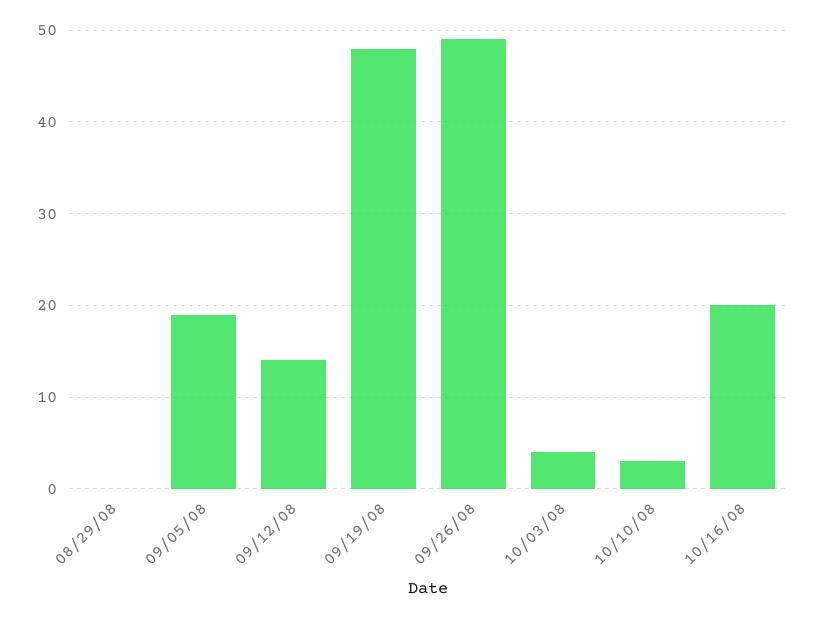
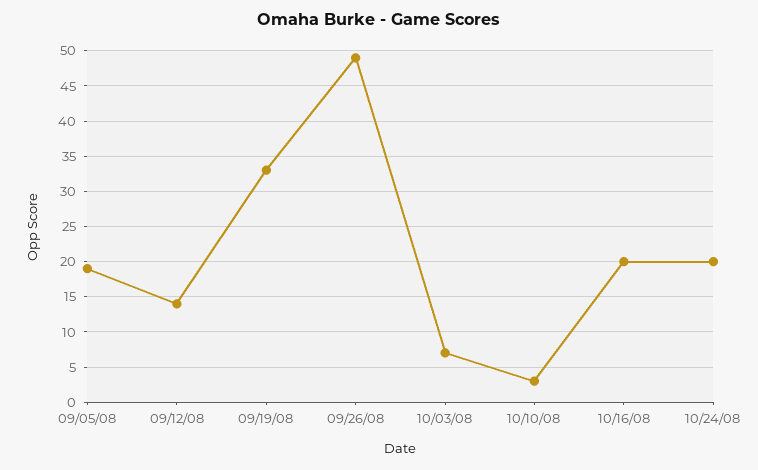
08/29/08: 0 -> none
09/19/08: 48 -> 33
10/03/08: 4 -> 7
10/24/08: none -> 20

